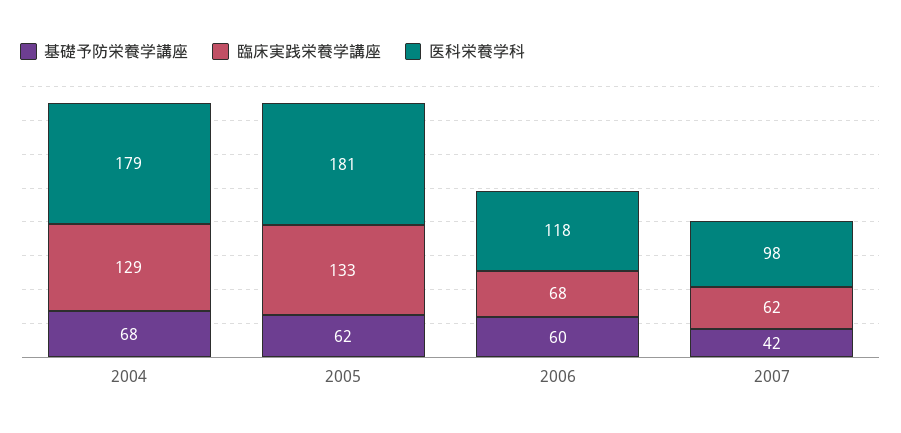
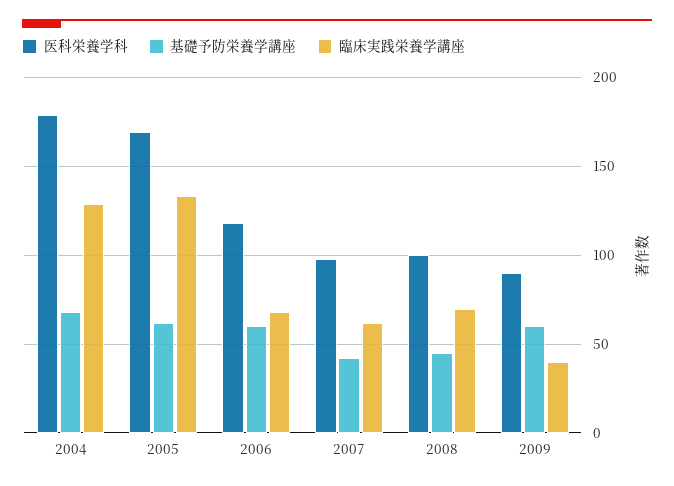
医科栄養学科, 2005: 181 -> 170
医科栄養学科, 2008: none -> 100
基礎予防栄養学講座, 2008: none -> 45
臨床実践栄養学講座, 2008: none -> 70
医科栄養学科, 2009: none -> 90
基礎予防栄養学講座, 2009: none -> 60
臨床実践栄養学講座, 2009: none -> 40

